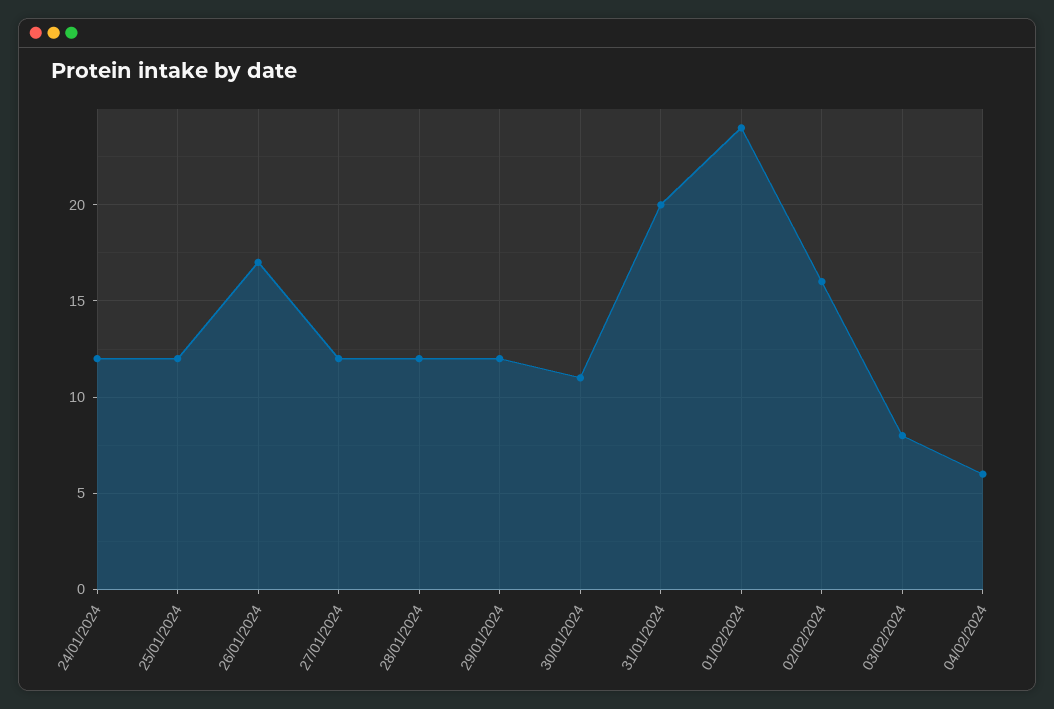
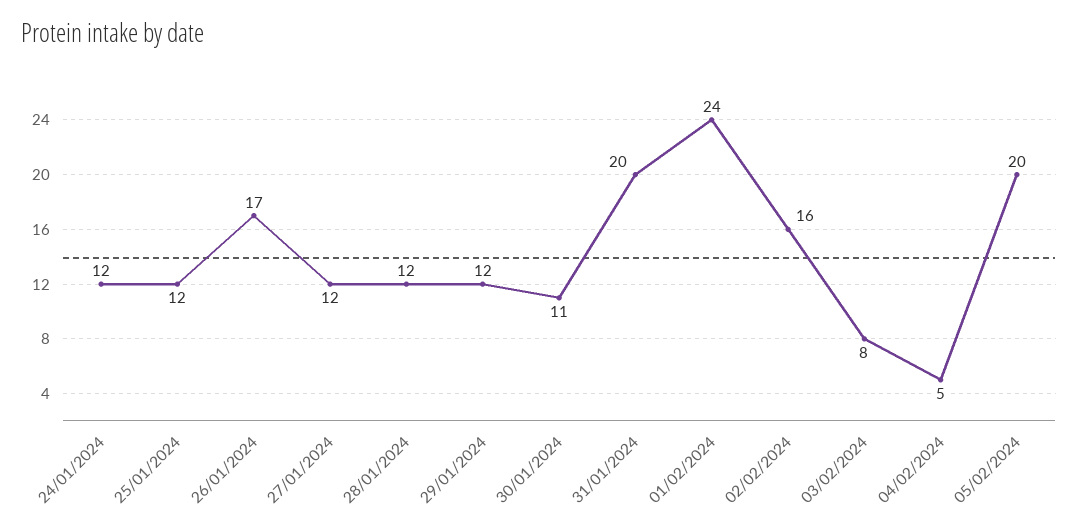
04/02/2024: 6 -> 5
05/02/2024: none -> 20

